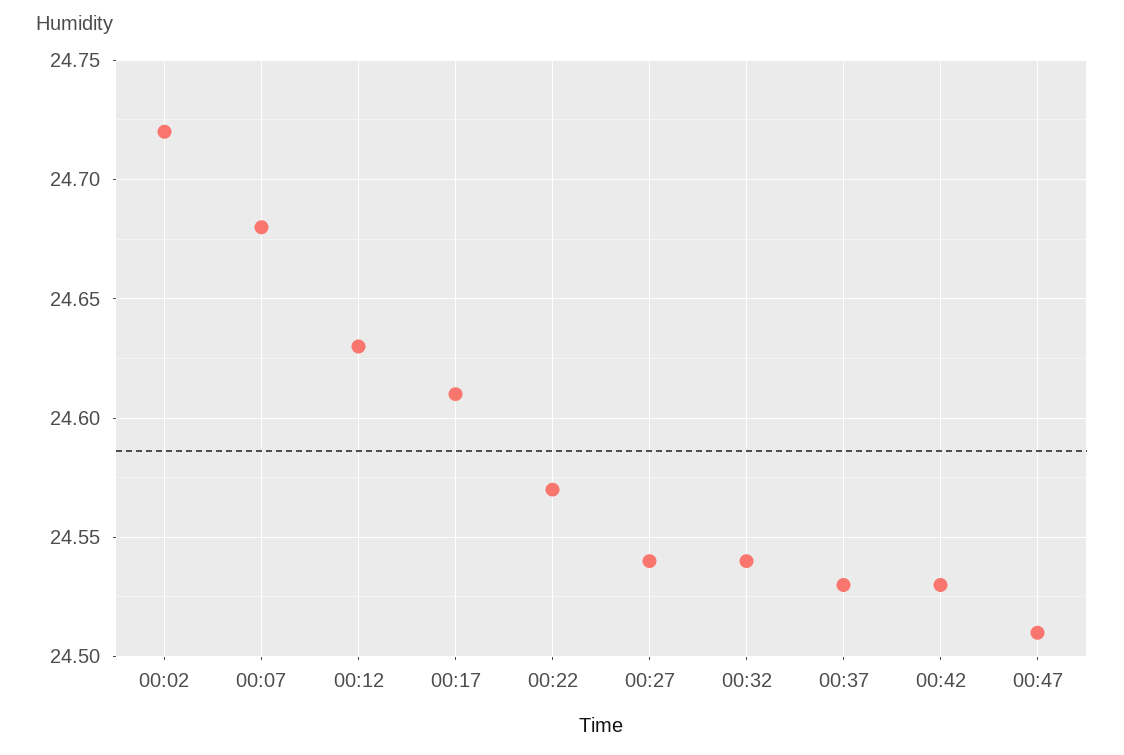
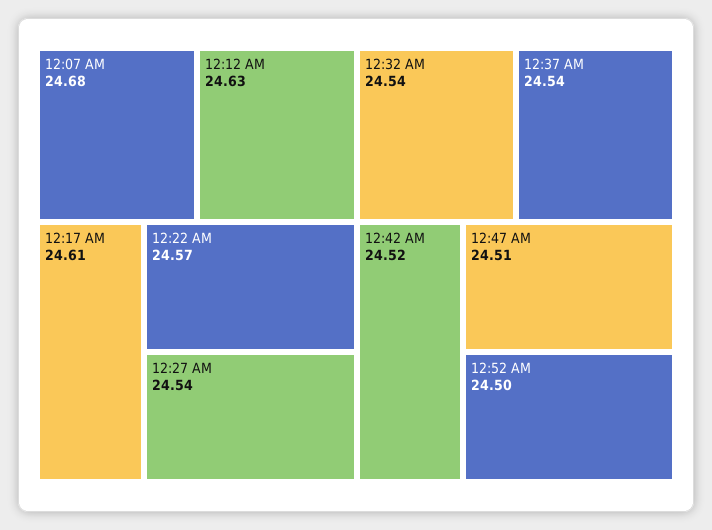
00:02: 24.72 -> none
00:37: 24.53 -> 24.54
00:42: 24.53 -> 24.52
12:52 AM: none -> 24.5

